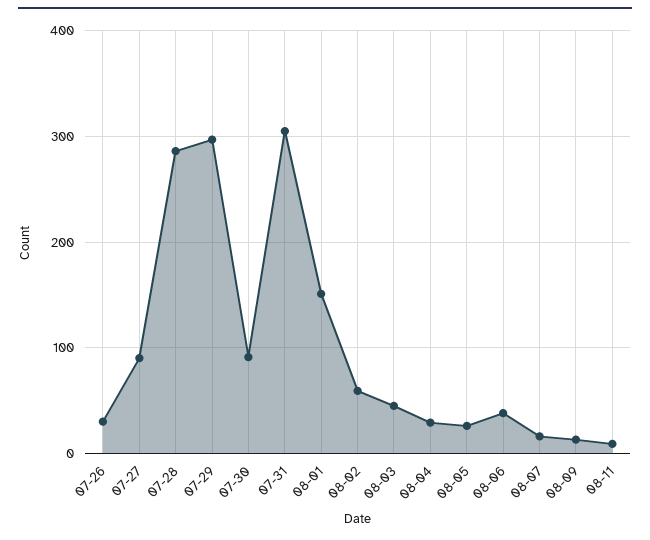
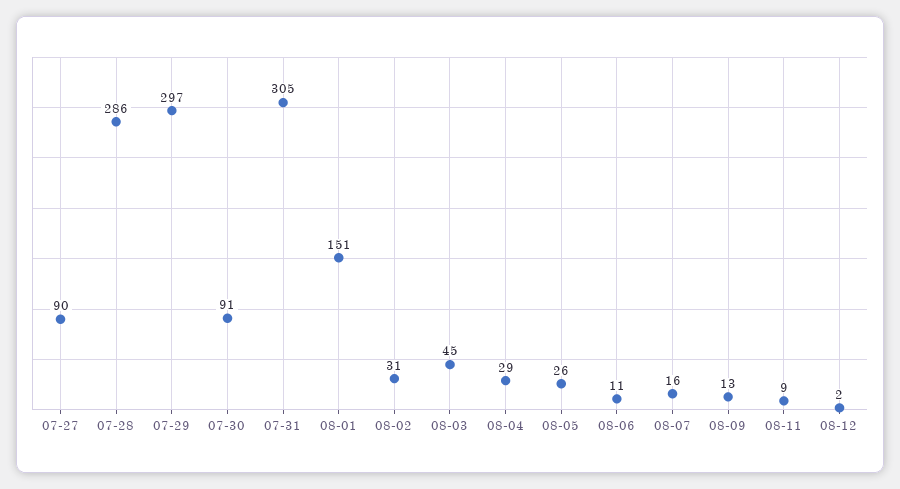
07-26: 30 -> none
08-02: 60 -> 31
08-06: 40 -> 11
08-12: none -> 2

